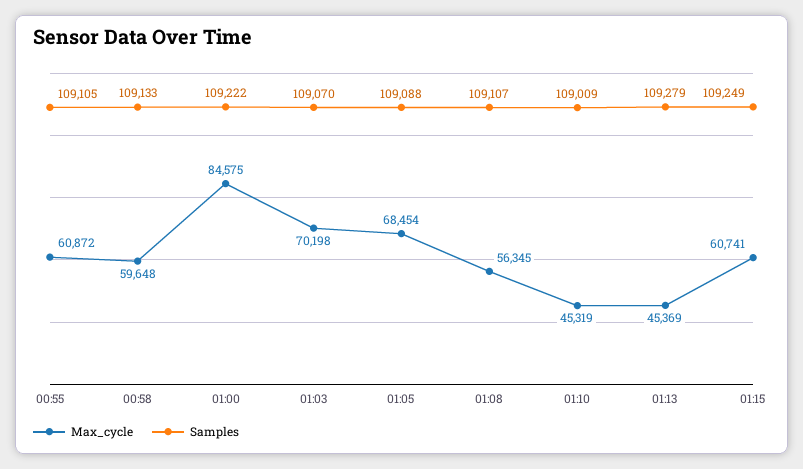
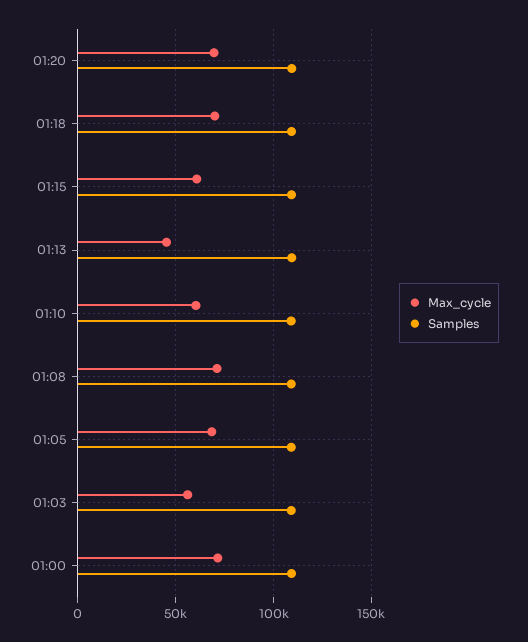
Max_cycle, 00:55: 60872 -> none
Samples, 00:55: 109105 -> none
Max_cycle, 00:58: 59648 -> none
Samples, 00:58: 109133 -> none
Max_cycle, 01:00: 84575 -> 70000
Max_cycle, 01:03: 70198 -> 55000
Max_cycle, 01:08: 56345 -> 70000
Max_cycle, 01:10: 45319 -> 60000
Max_cycle, 01:20: none -> 70000
Samples, 01:20: none -> 110000
Max_cycle, 01:18: none -> 70000
Samples, 01:18: none -> 110000

